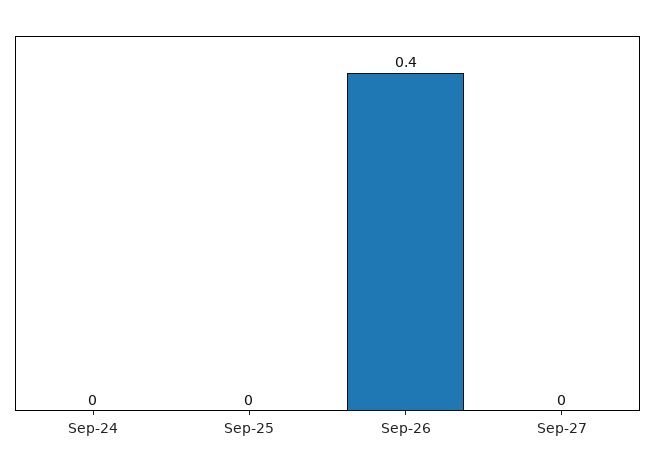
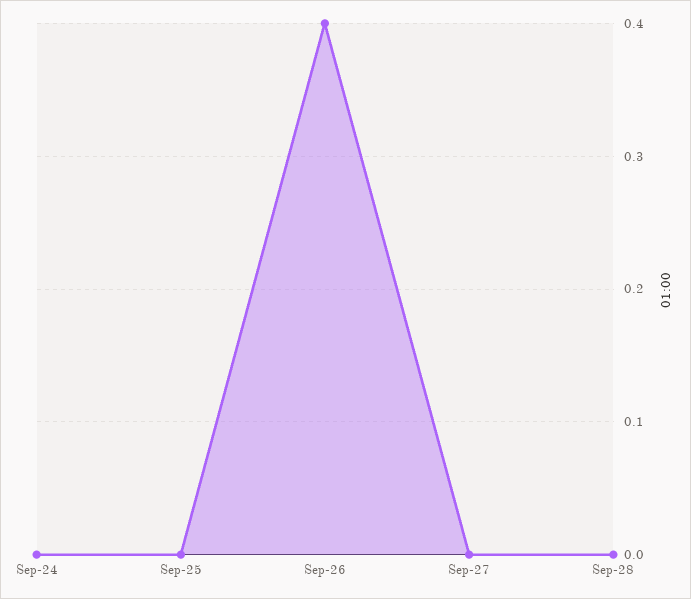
Sep-28: none -> 0

